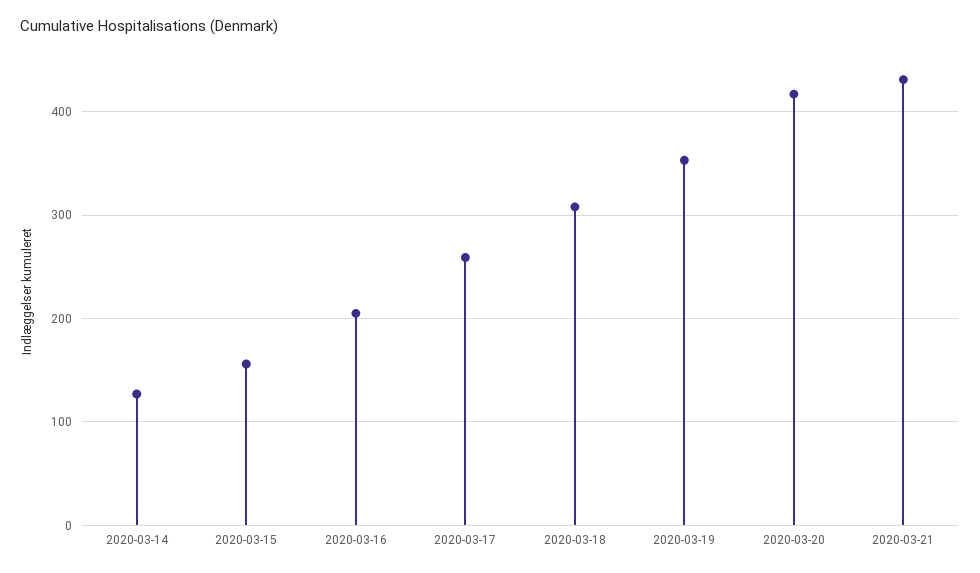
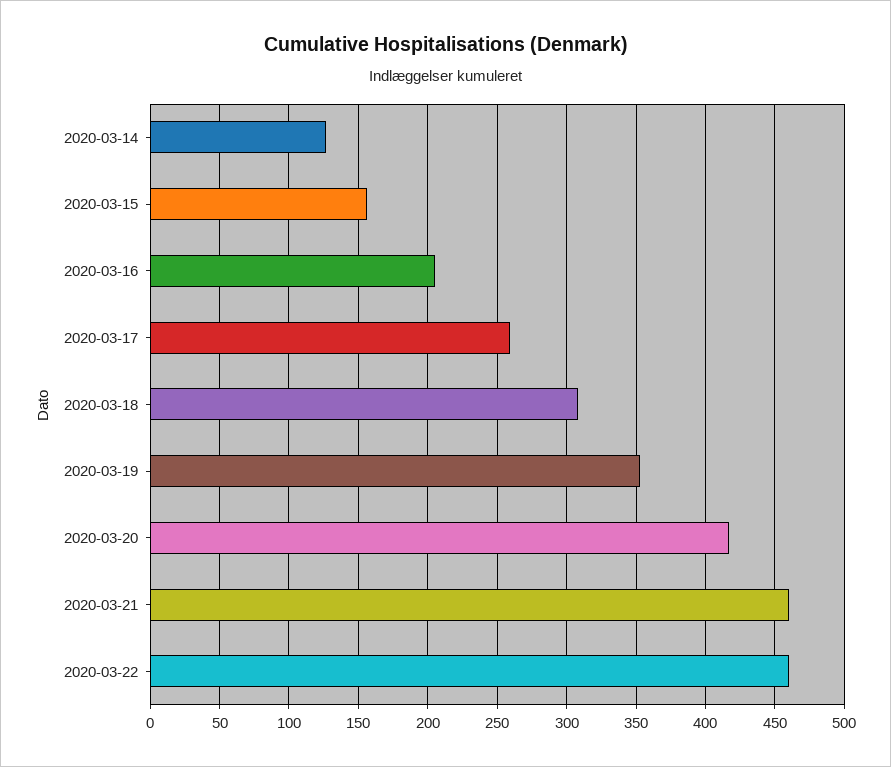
2020-03-21: 430 -> 460
2020-03-22: none -> 460

